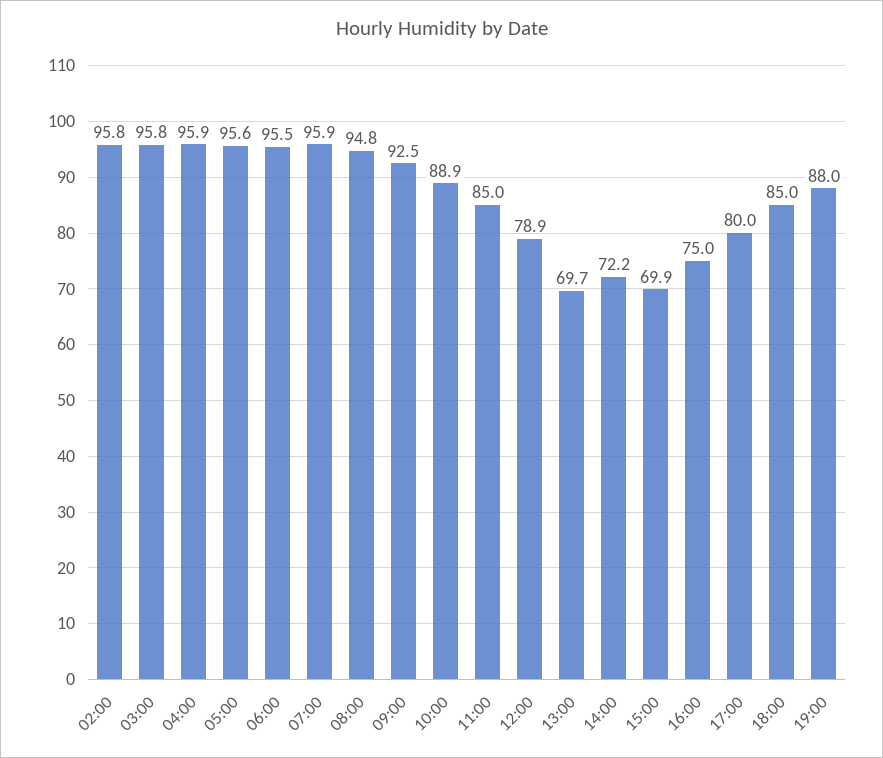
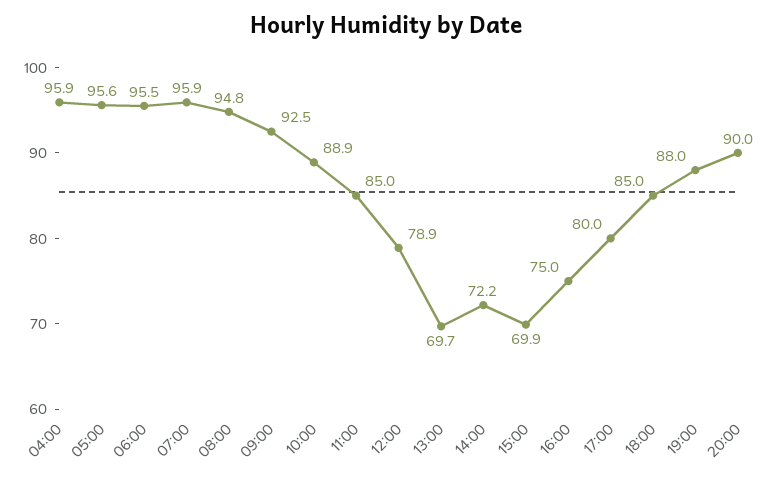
02:00: 95.8 -> none
03:00: 95.8 -> none
20:00: none -> 90

